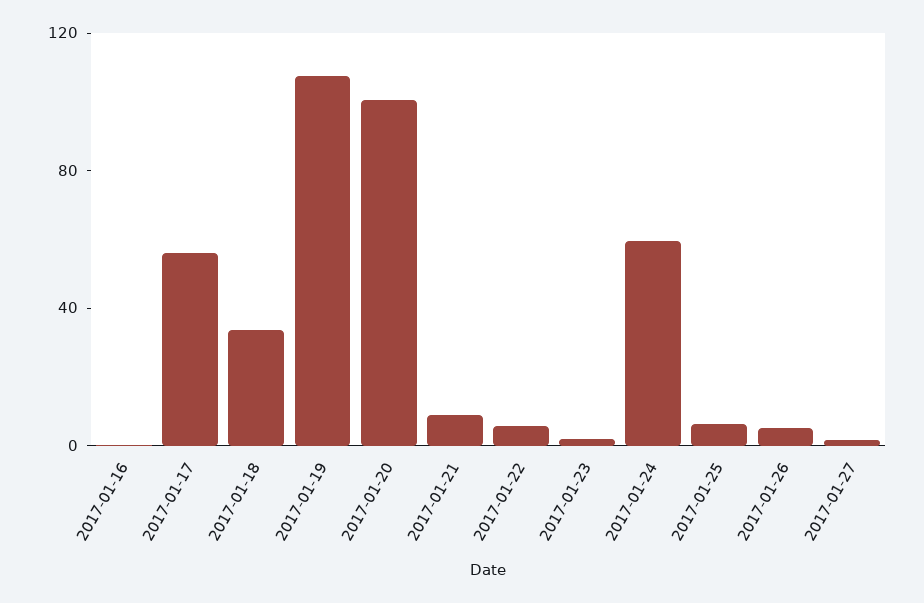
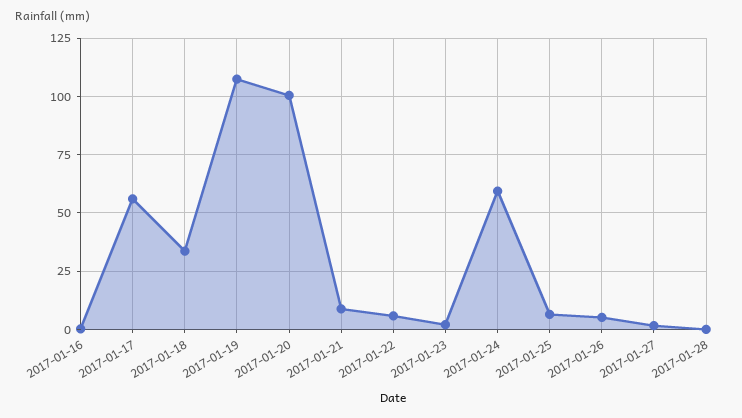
2017-01-28: none -> 0

